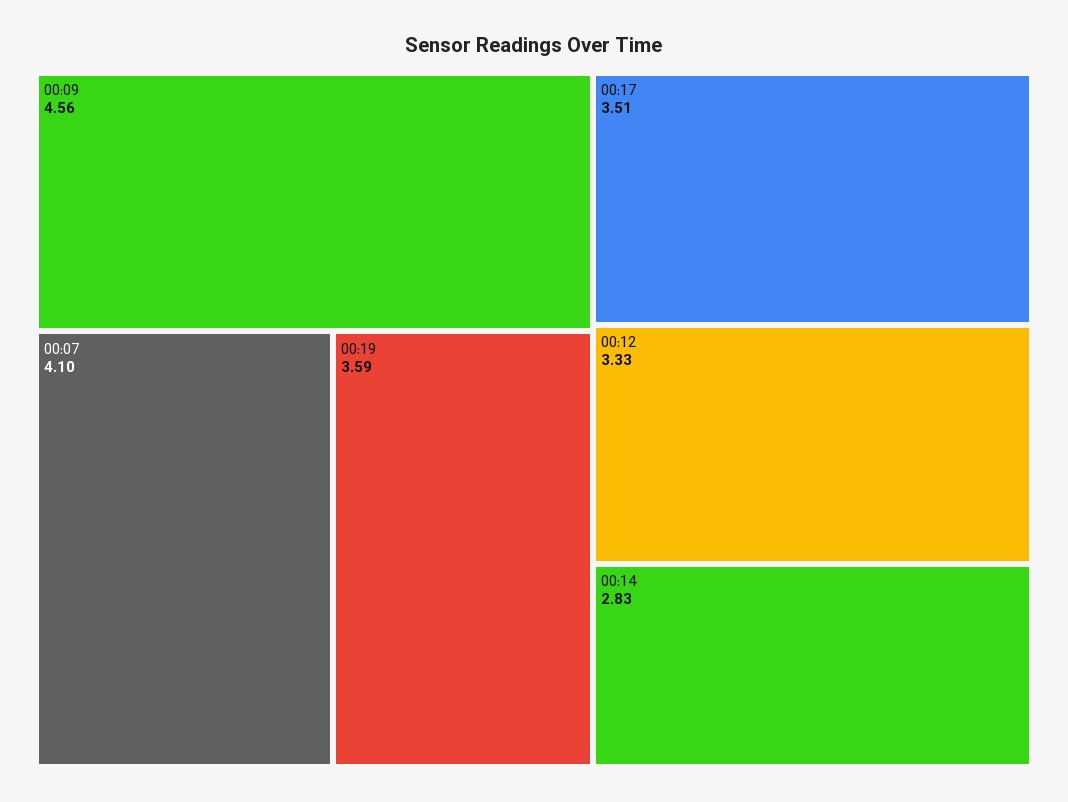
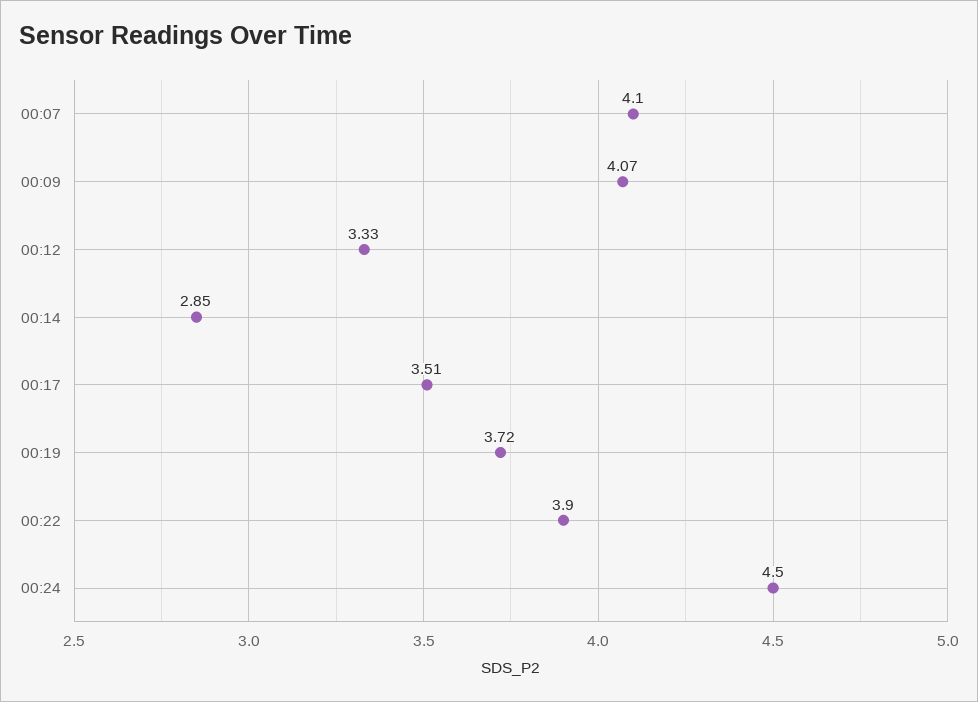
00:09: 4.56 -> 4.07
00:19: 3.59 -> 3.72
00:14: 2.83 -> 2.85
00:22: none -> 3.9
00:24: none -> 4.5

